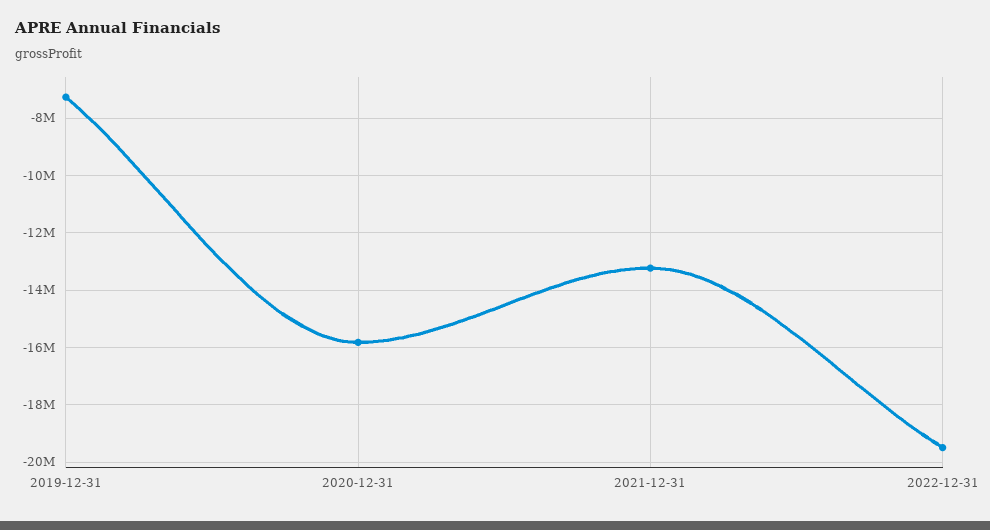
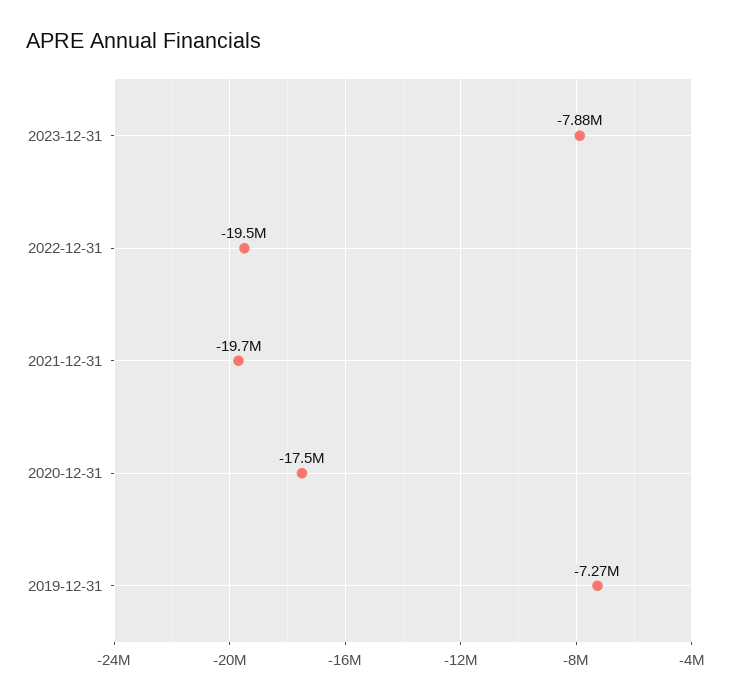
2020-12-31: -15750000 -> -17500000
2021-12-31: -13250000 -> -19700000
2023-12-31: none -> -7880000

